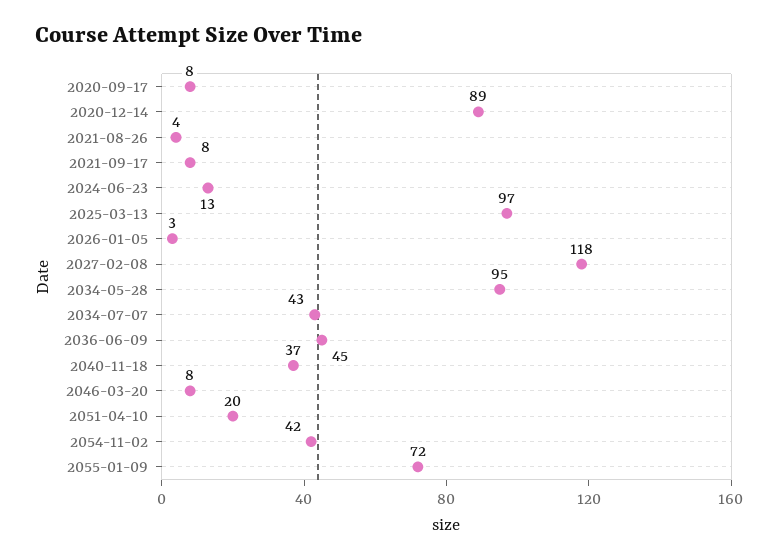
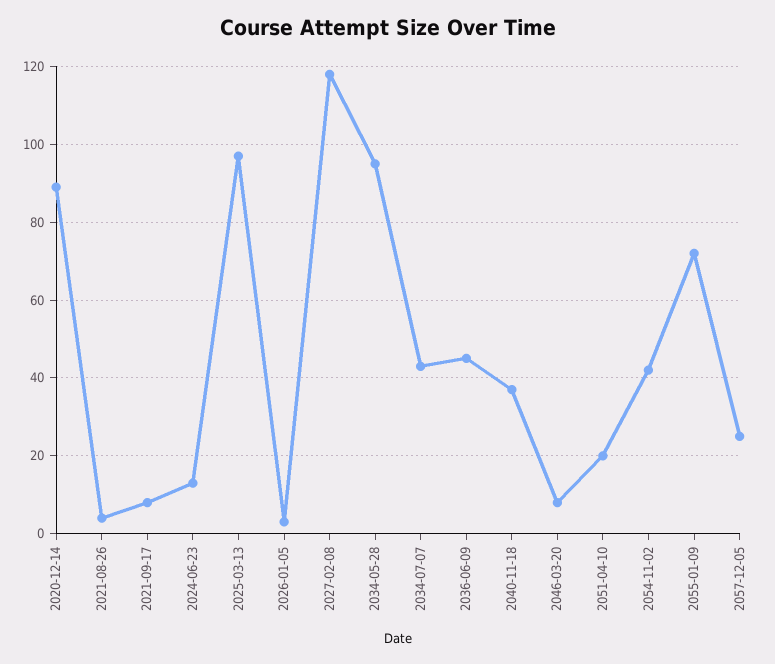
2020-09-17: 8 -> none
2057-12-05: none -> 25

